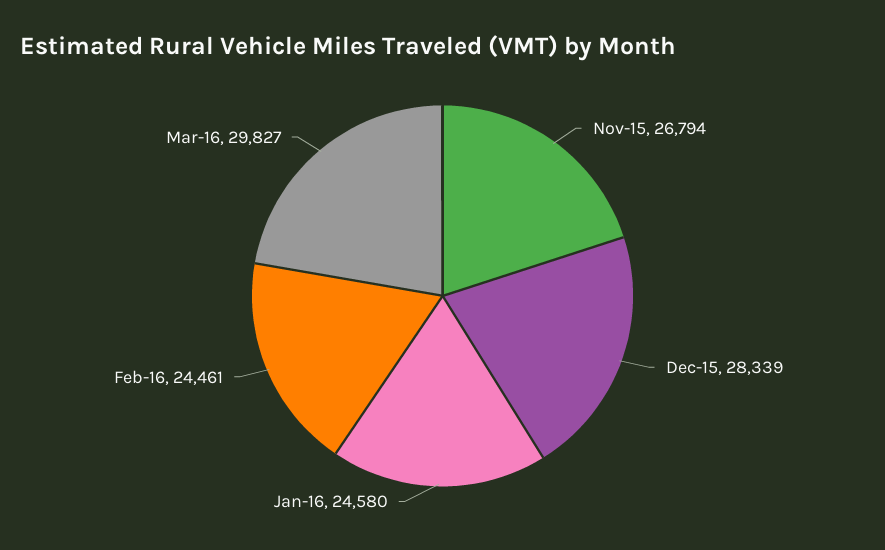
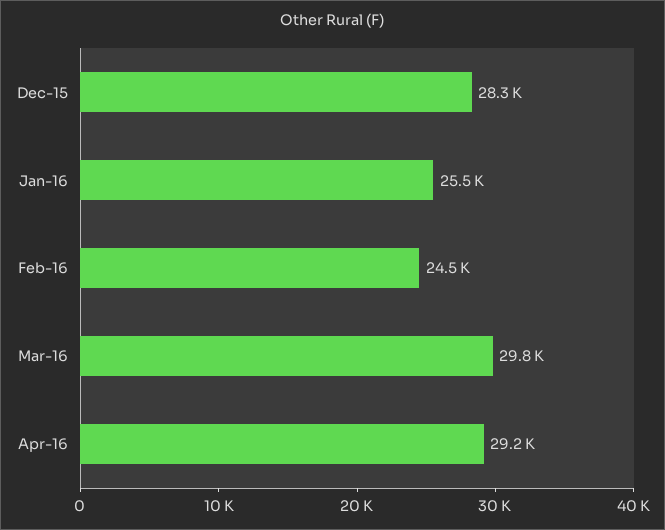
Nov-15: 26794 -> none
Jan-16: 24580 -> 25500
Apr-16: none -> 29200

